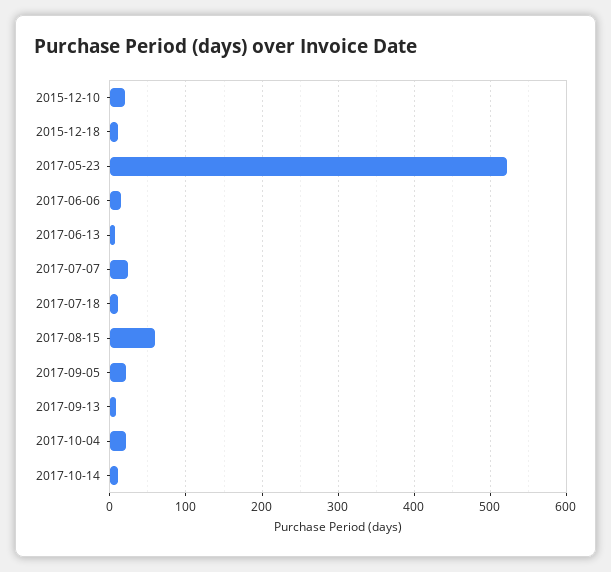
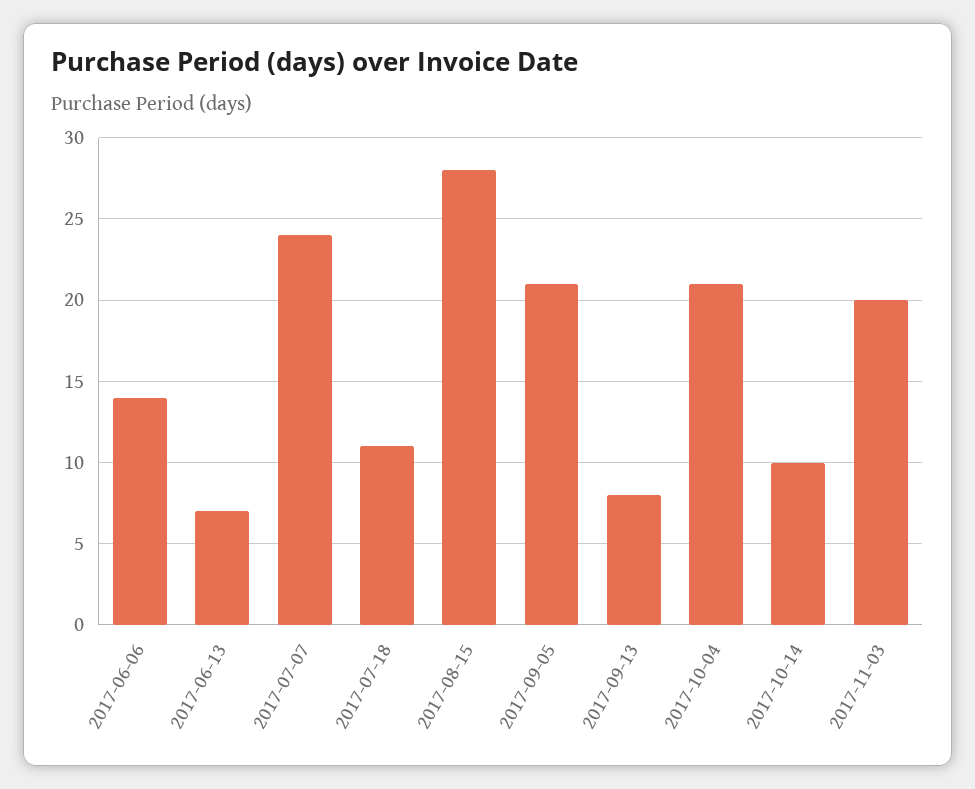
2015-12-10: 20 -> none
2015-12-18: 10 -> none
2017-05-23: 520 -> none
2017-08-15: 60 -> 28
2017-11-03: none -> 20

